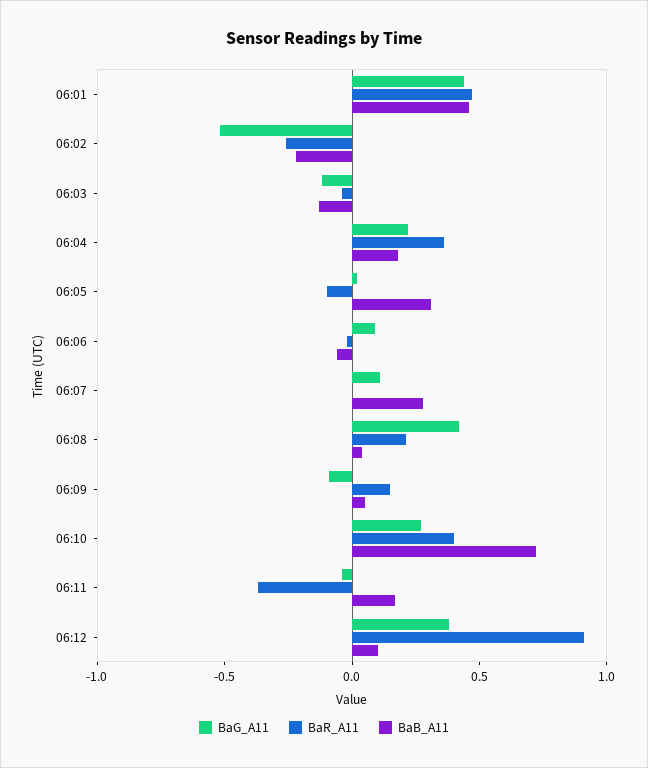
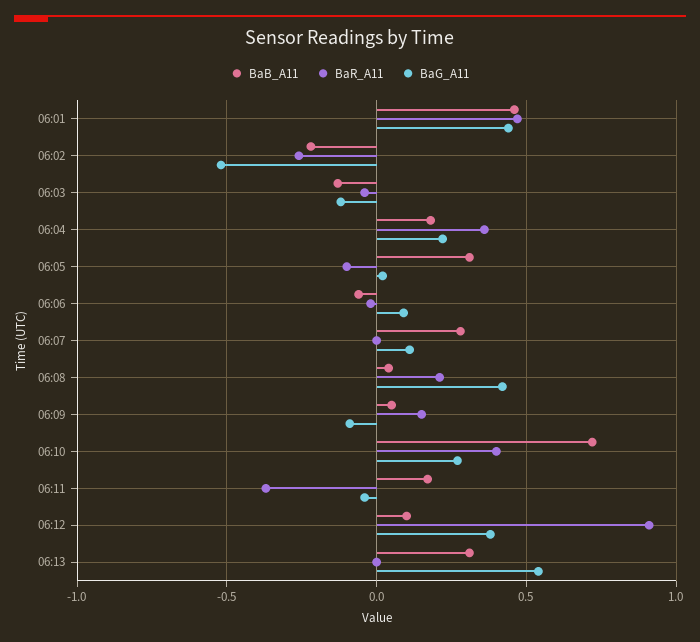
BaB_A11, 06:13: none -> 0.3
BaR_A11, 06:13: none -> 0
BaG_A11, 06:13: none -> 0.55

